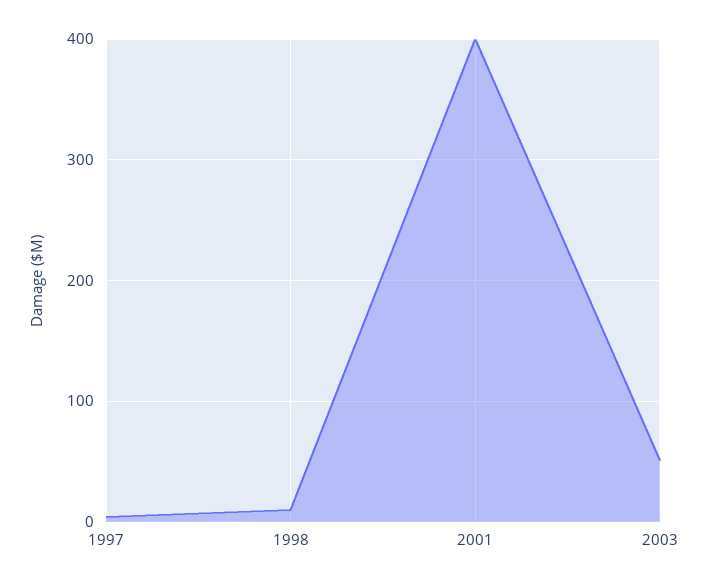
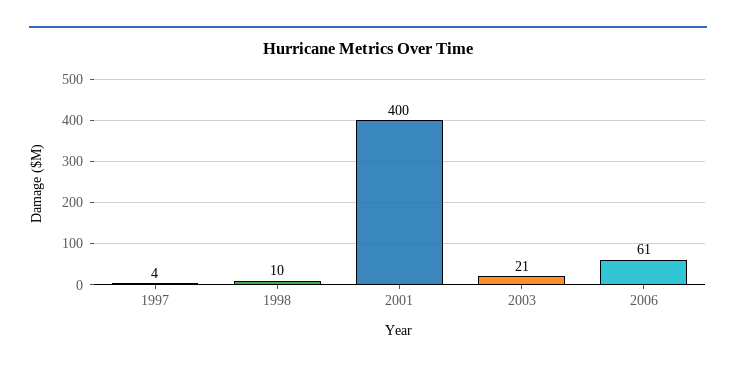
2003: 50 -> 21
2006: none -> 61

